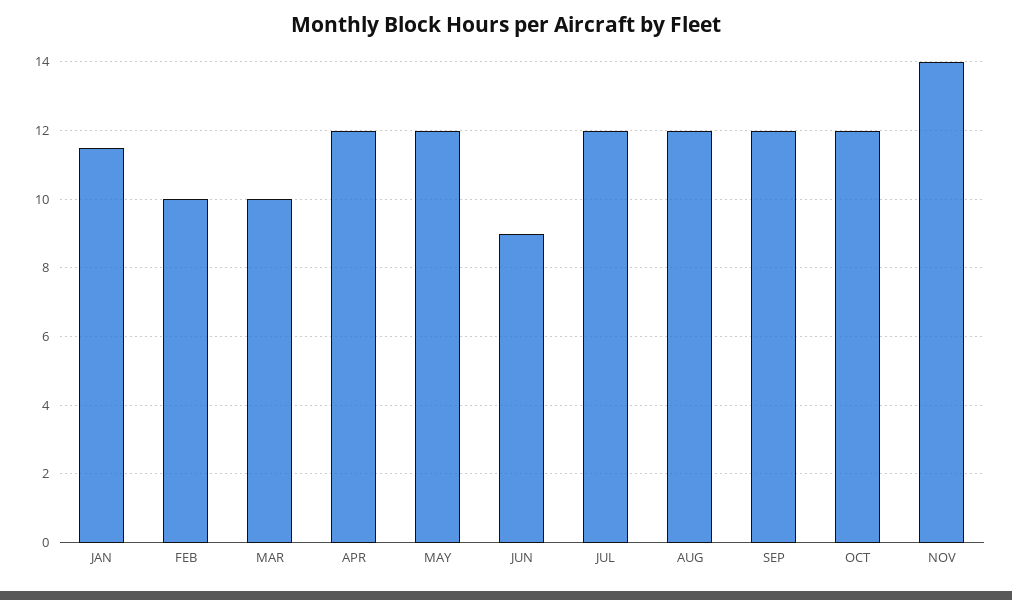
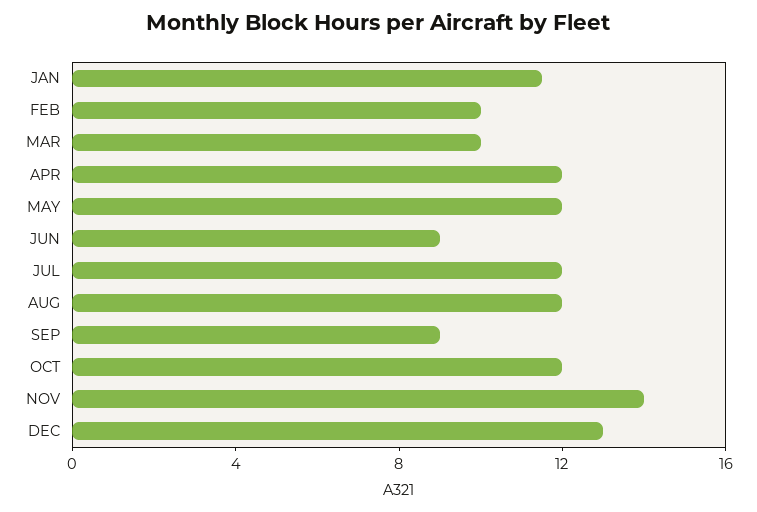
SEP: 12 -> 9
DEC: none -> 13

